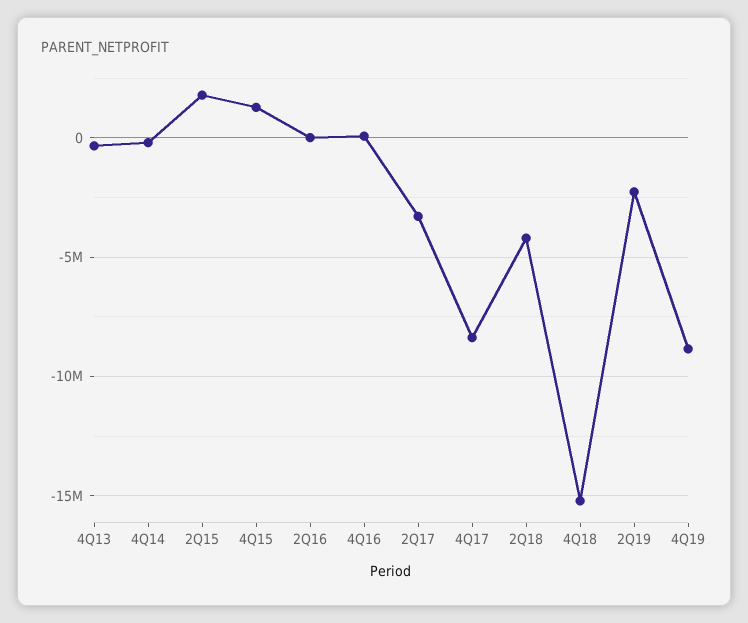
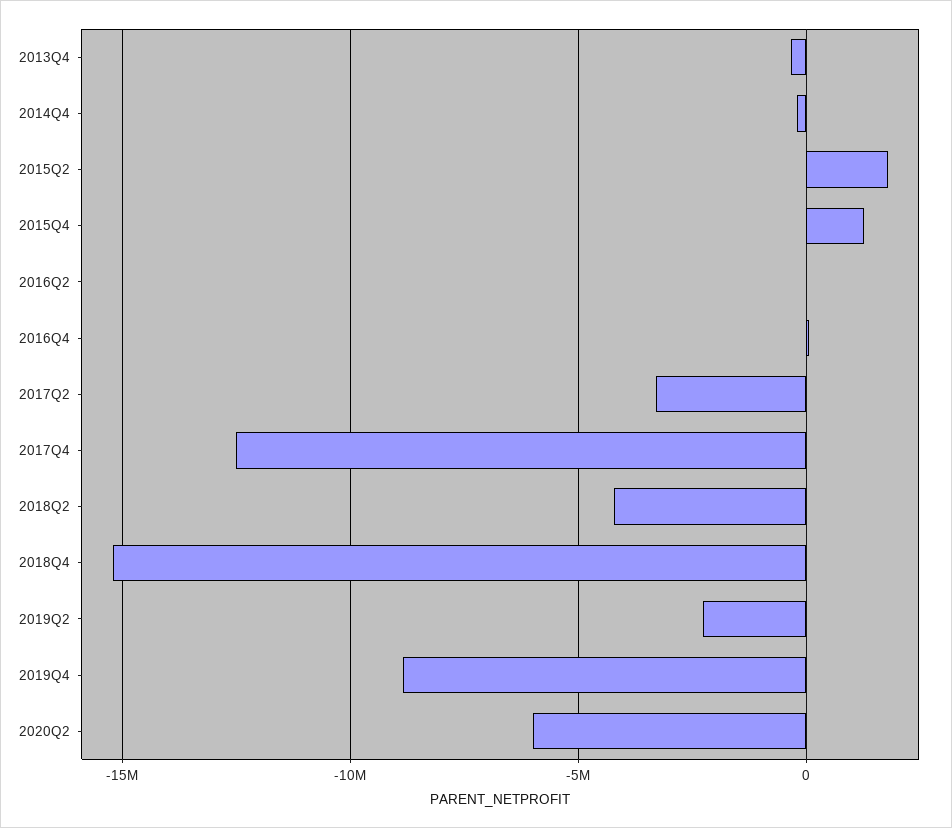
4Q17: -8500000 -> -12500000
2020Q2: none -> -6000000

